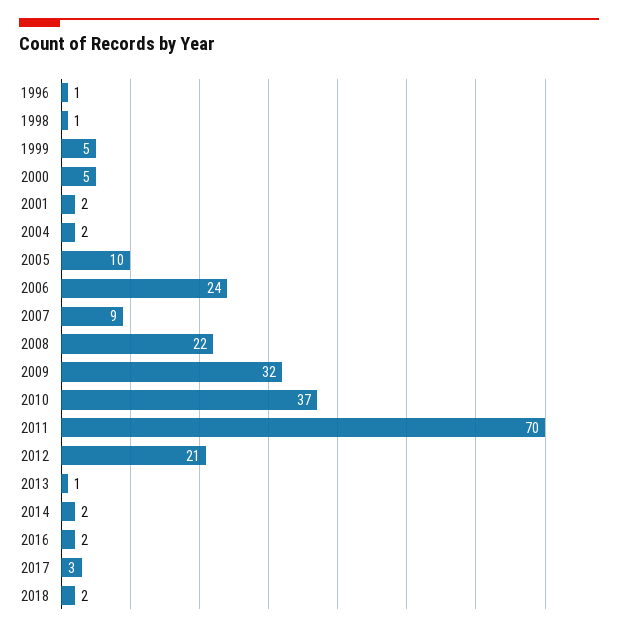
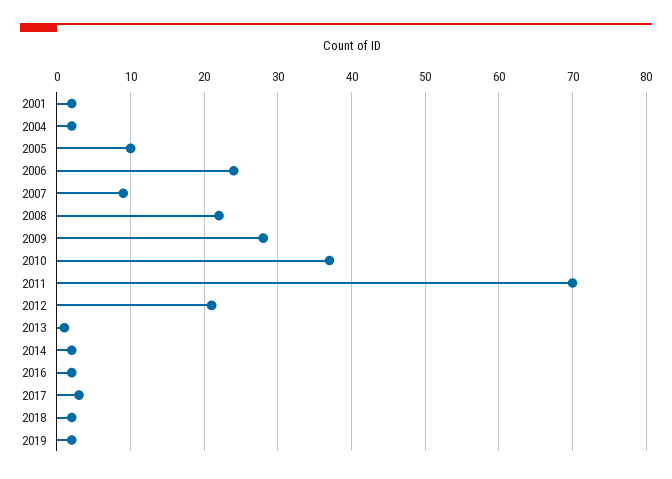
1996: 1 -> none
1998: 1 -> none
1999: 5 -> none
2000: 5 -> none
2009: 32 -> 28
2019: none -> 2

